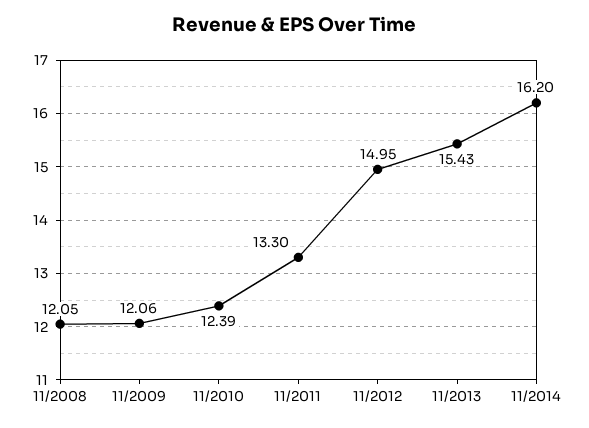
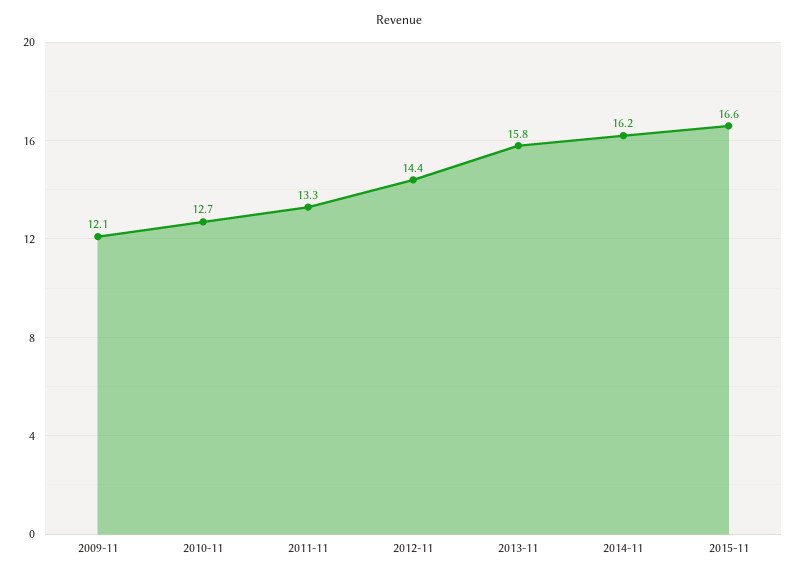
11/2008: 12.05 -> none
11/2010: 12.39 -> 12.7
11/2012: 14.95 -> 14.4
11/2013: 15.43 -> 15.8
2015-11: none -> 16.6

